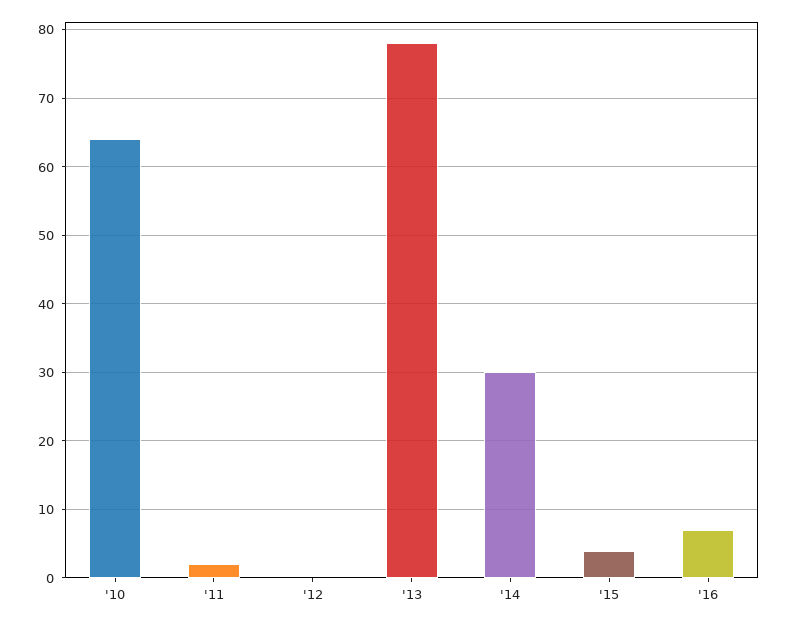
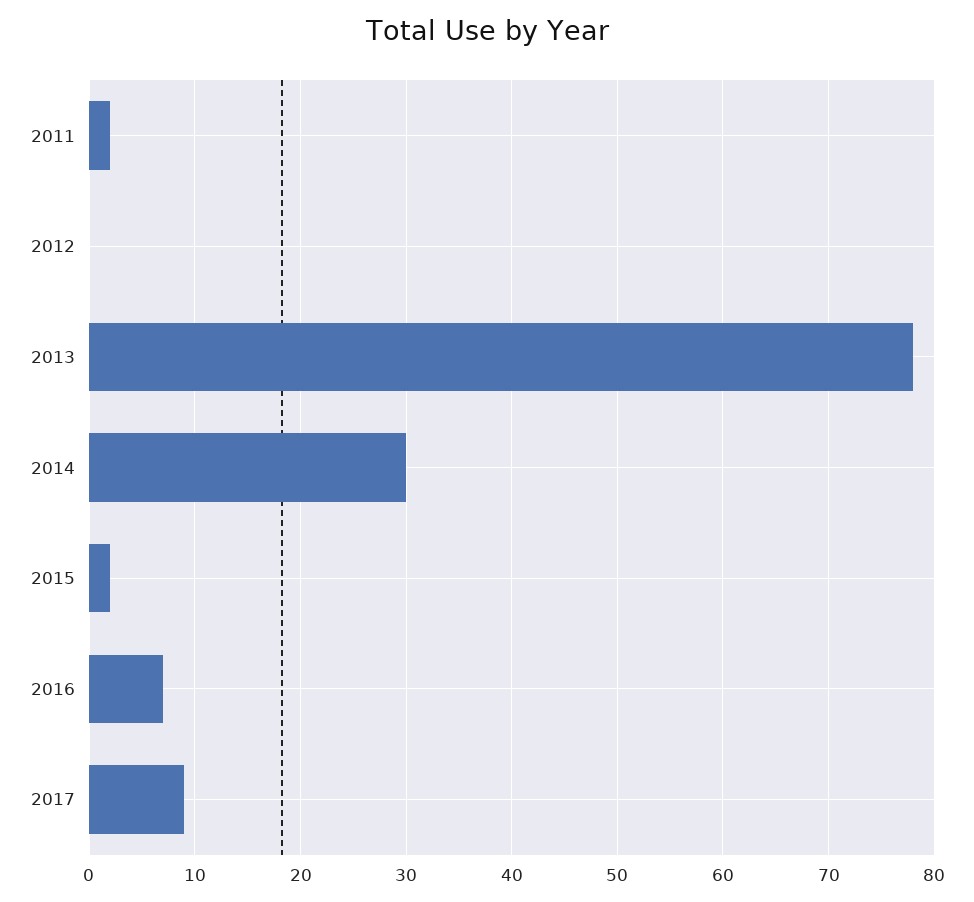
'10: 64 -> none
'15: 4 -> 2
2017: none -> 9

